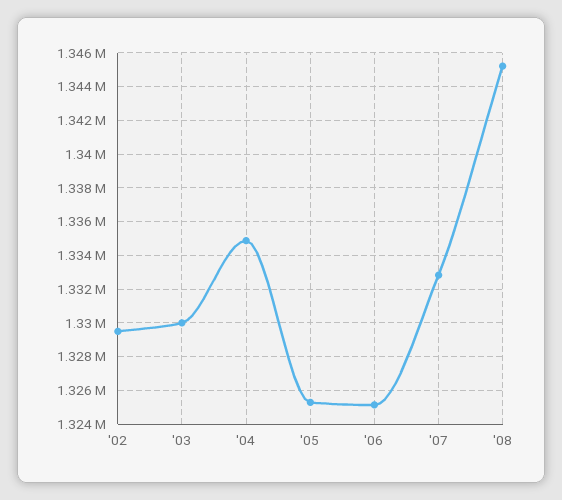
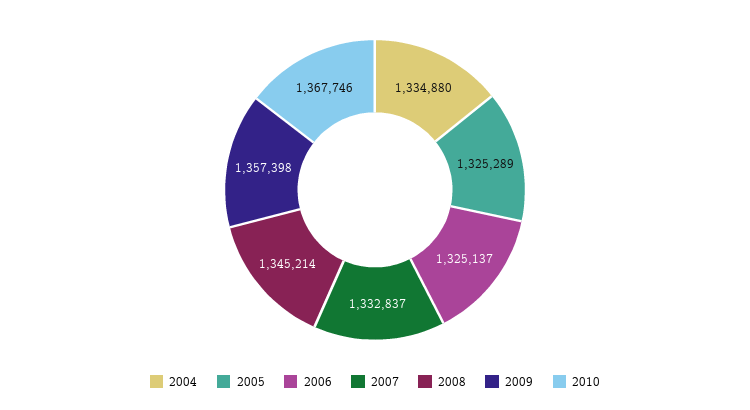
'02: 1329500 -> none
'03: 1330000 -> none
2009: none -> 1357398
2010: none -> 1367746

